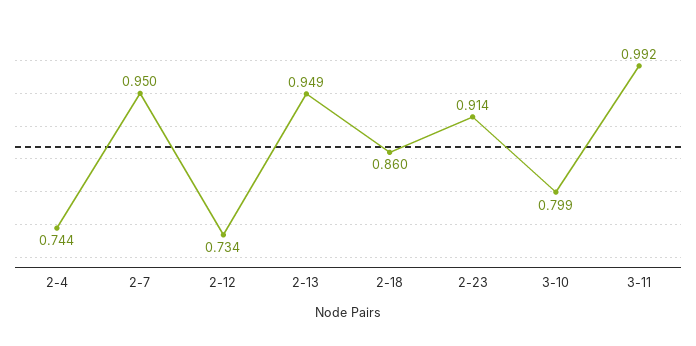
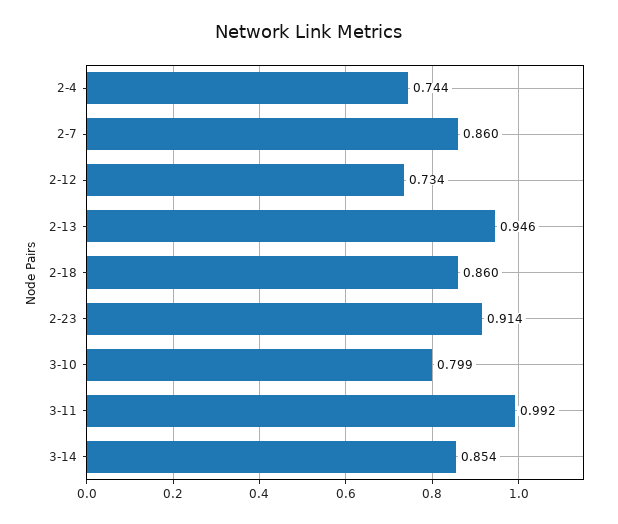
2-7: 0.95 -> 0.86
2-13: 0.949 -> 0.946
3-14: none -> 0.854

